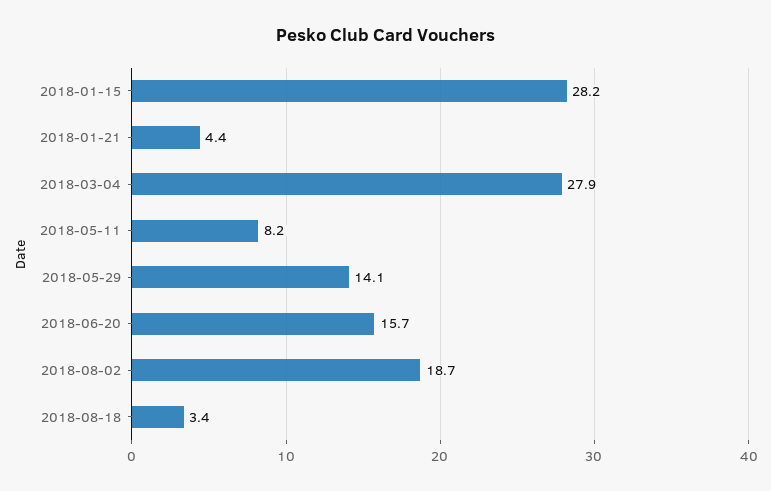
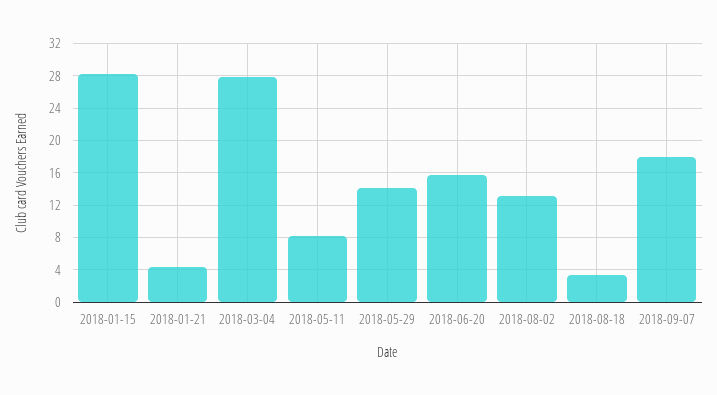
2018-08-02: 18.7 -> 13
2018-09-07: none -> 18

